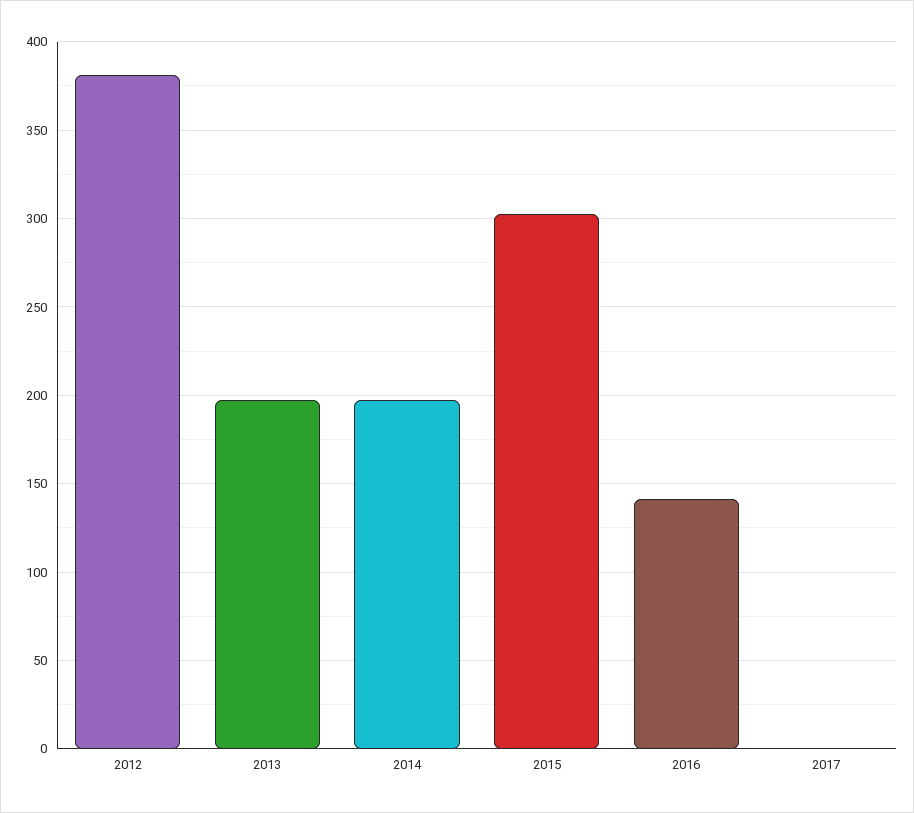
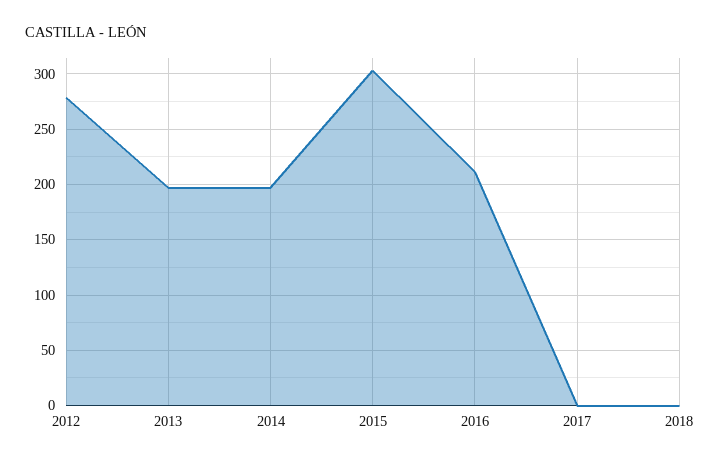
2012: 380 -> 280
2016: 140 -> 210
2018: none -> 0

